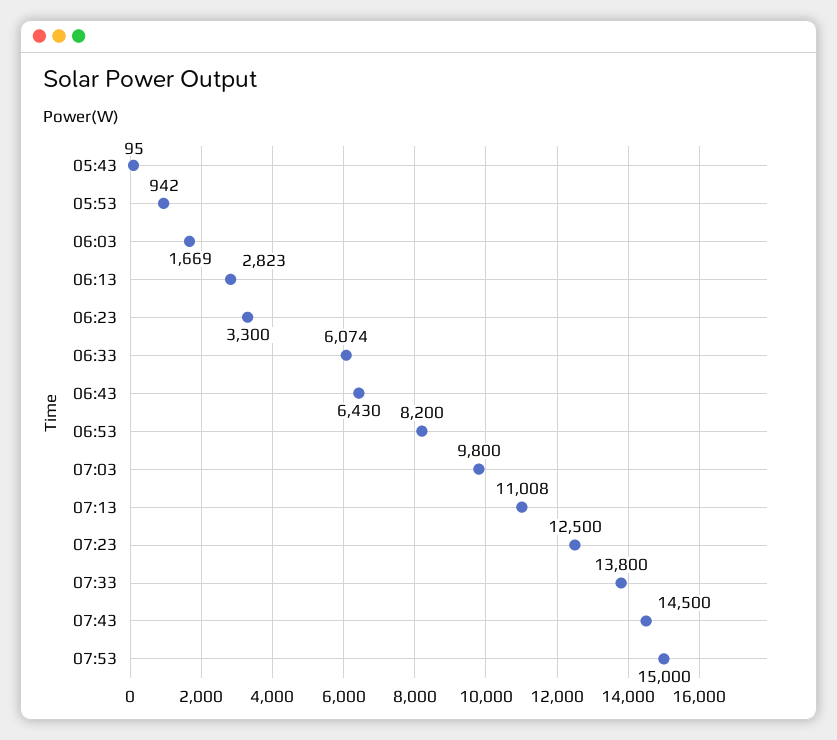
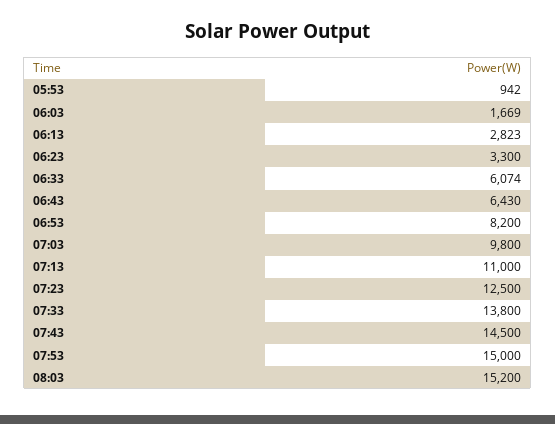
05:43: 95 -> none
07:13: 11008 -> 11000
08:03: none -> 15200

